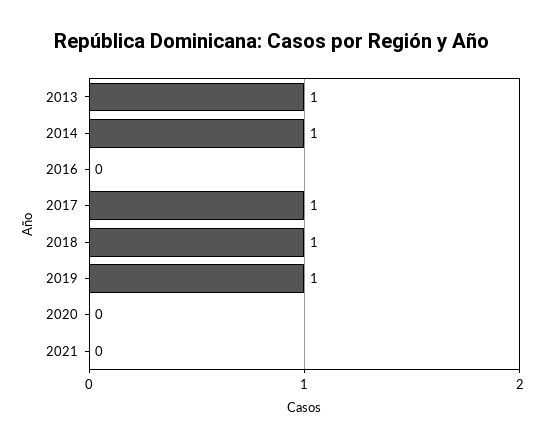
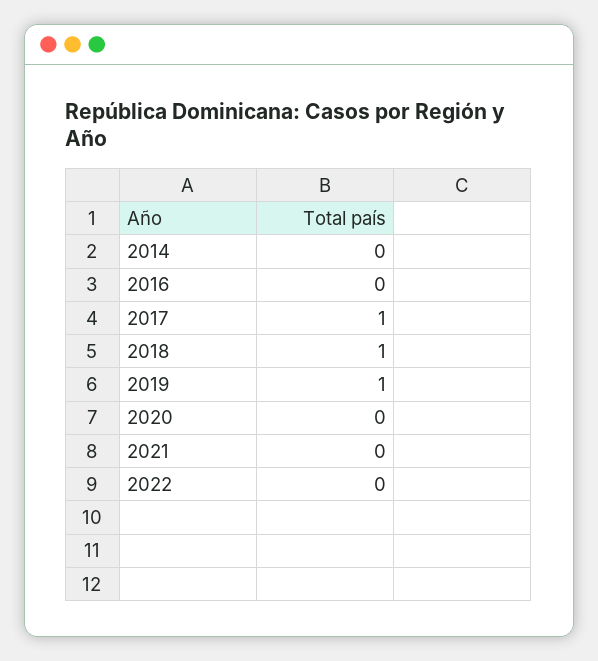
2013: 1 -> none
2014: 1 -> 0
2022: none -> 0

